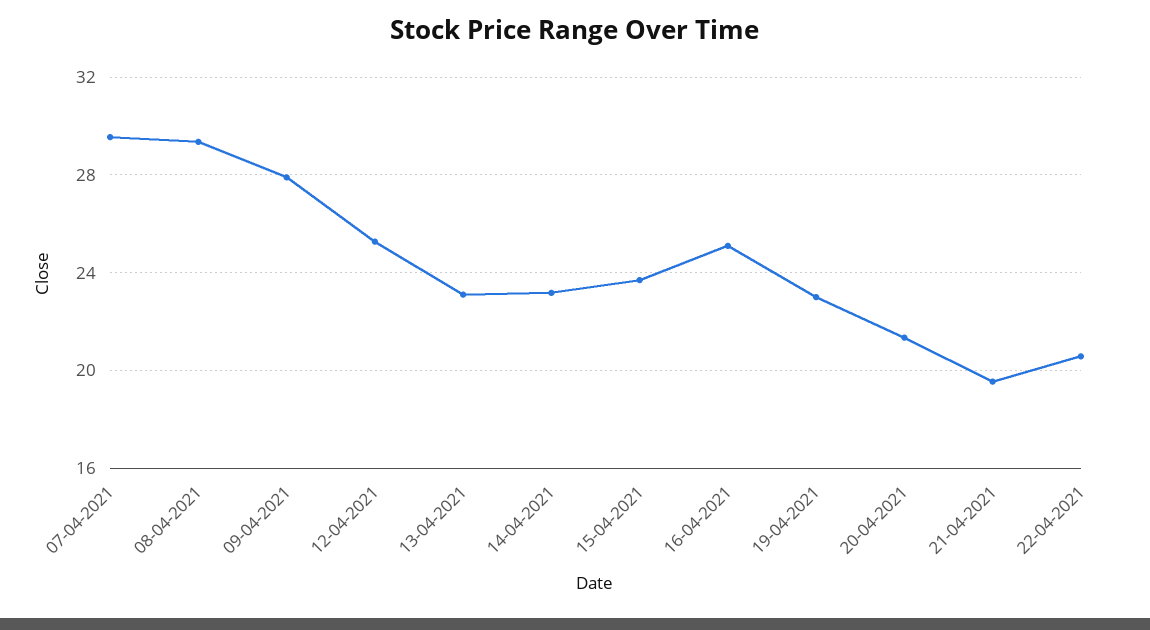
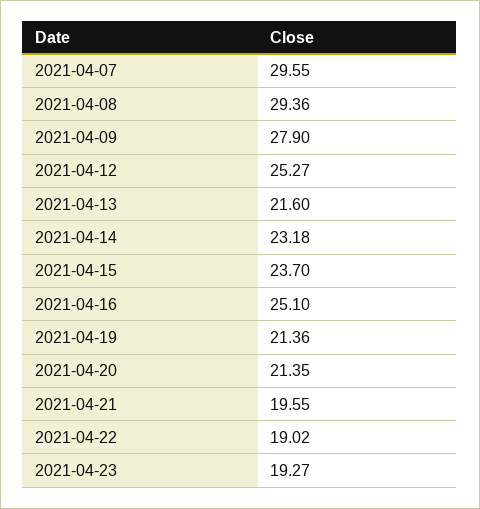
13-04-2021: 23 -> 21.6
19-04-2021: 23 -> 21.36
22-04-2021: 20.5 -> 19.02
2021-04-23: none -> 19.27

